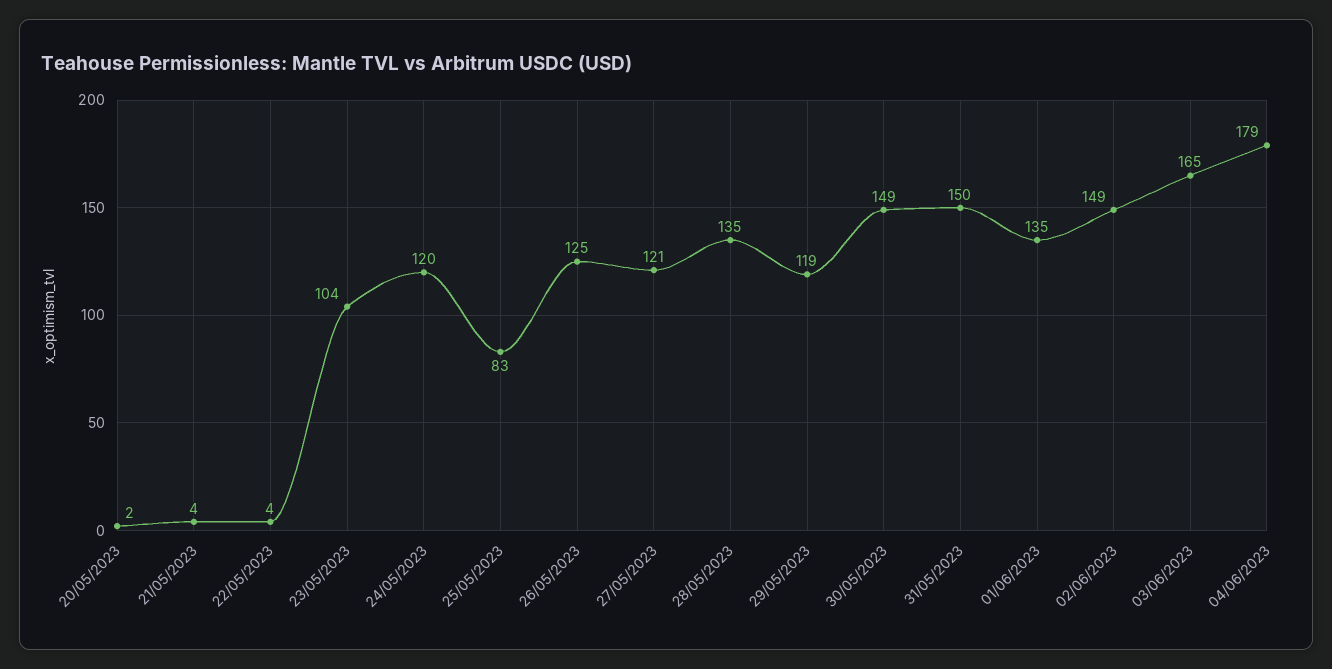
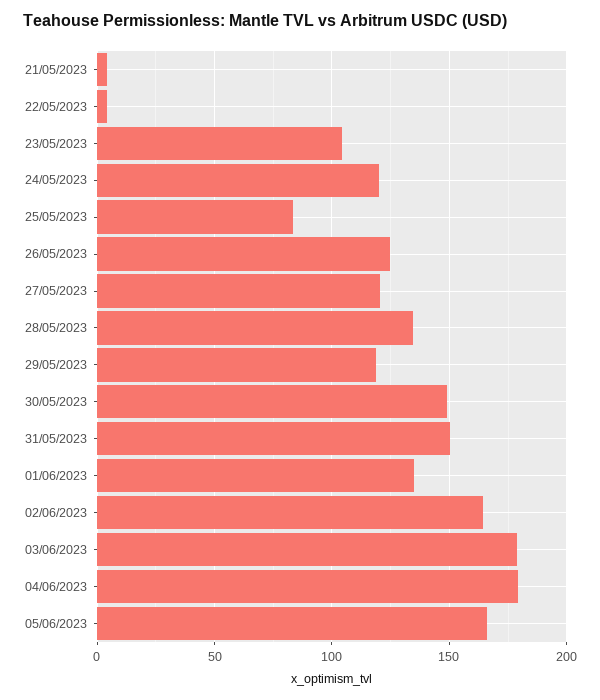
20/05/2023: 2 -> none
02/06/2023: 149 -> 165
03/06/2023: 165 -> 180
05/06/2023: none -> 165

